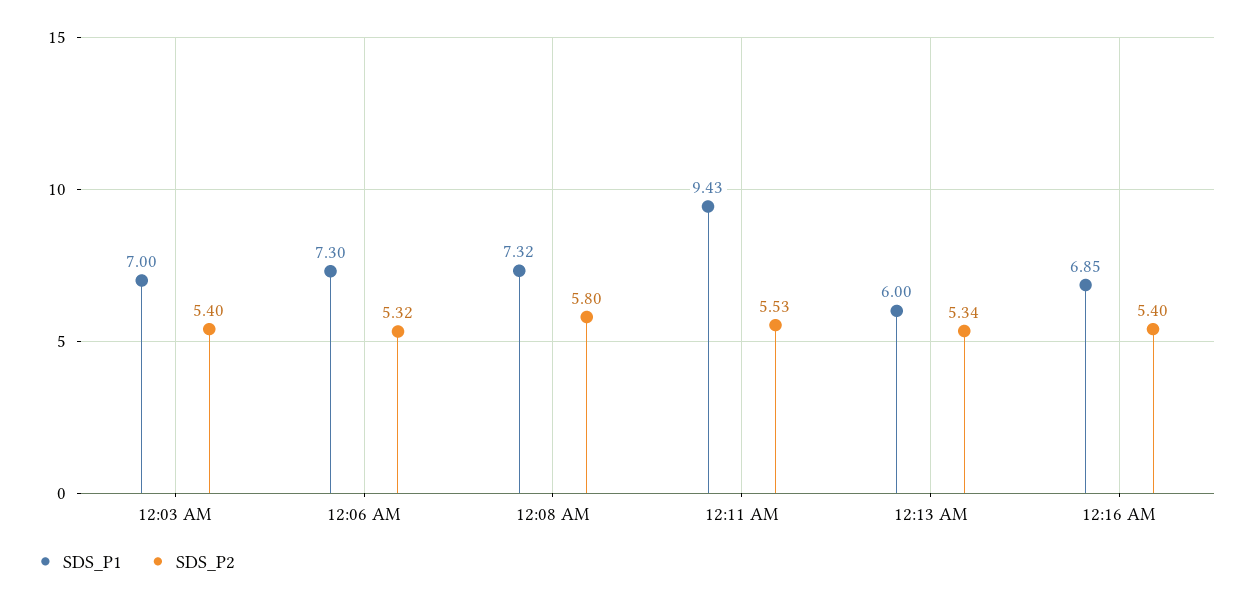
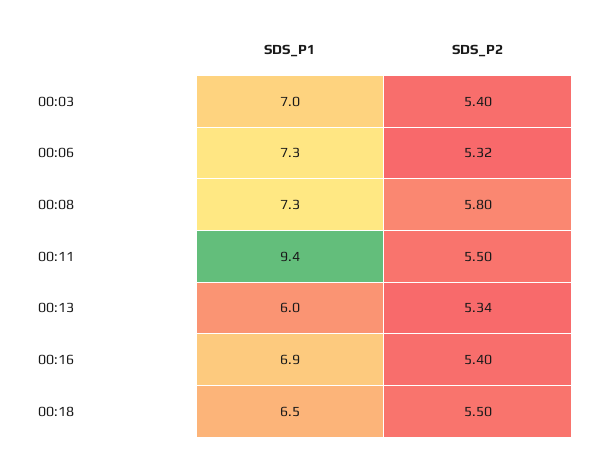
SDS_P2, 12:11 AM: 5.53 -> 5.5
SDS_P1, 00:18: none -> 6.5
SDS_P2, 00:18: none -> 5.5

